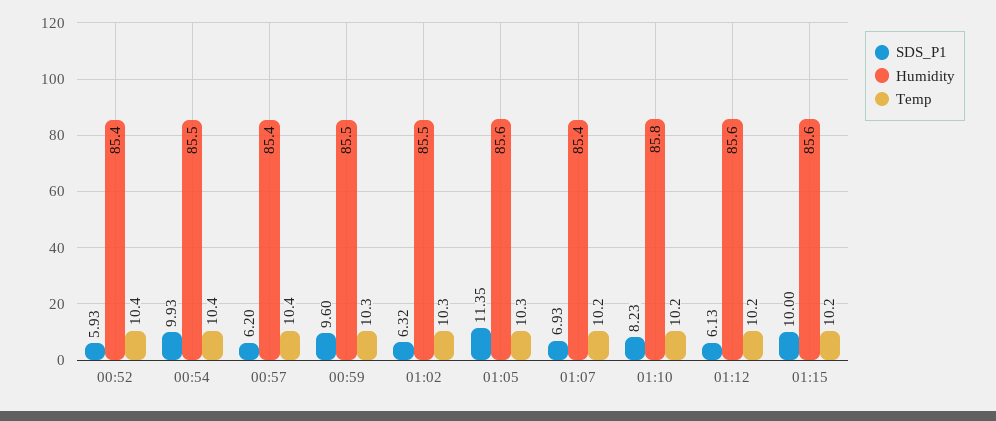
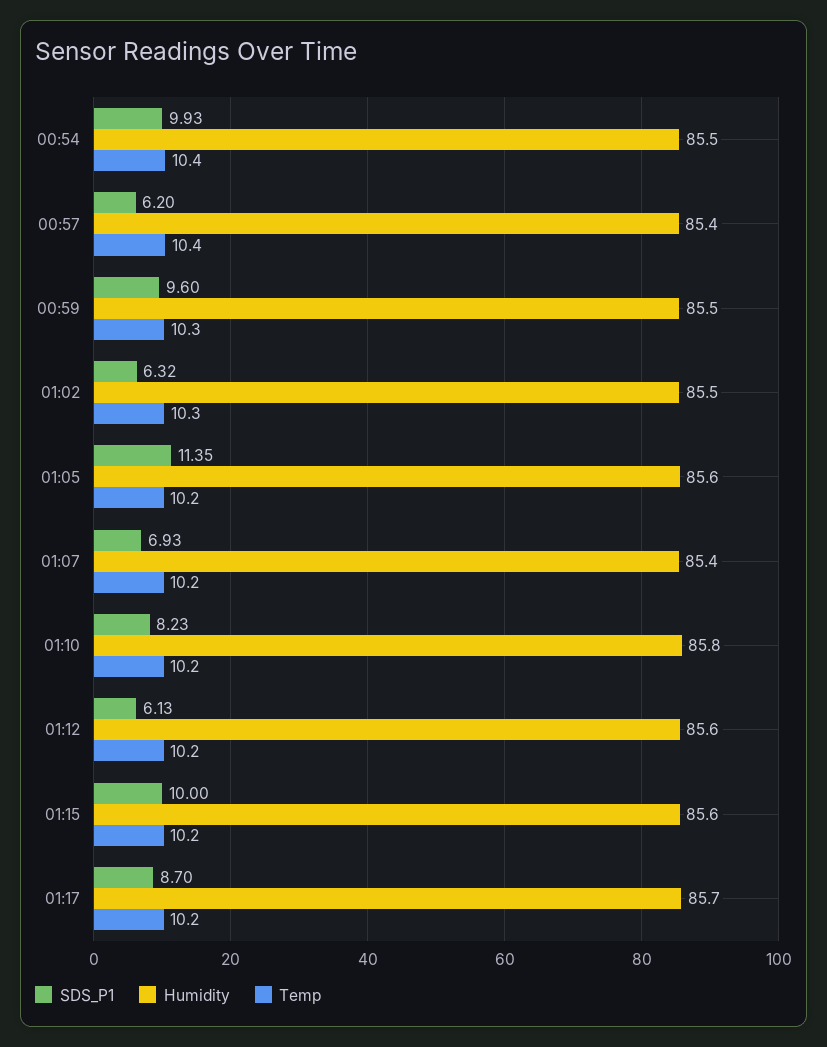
SDS_P1, 00:52: 5.93 -> none
Humidity, 00:52: 85.4 -> none
Temp, 00:52: 10.4 -> none
Temp, 01:05: 10.3 -> 10.2
SDS_P1, 01:17: none -> 8.7
Humidity, 01:17: none -> 85.7
Temp, 01:17: none -> 10.2

